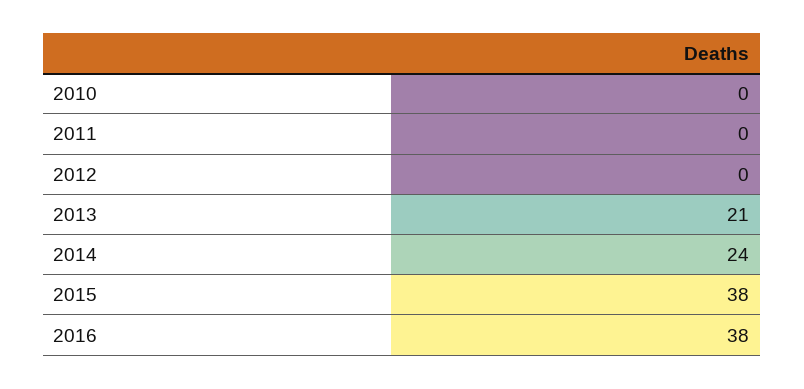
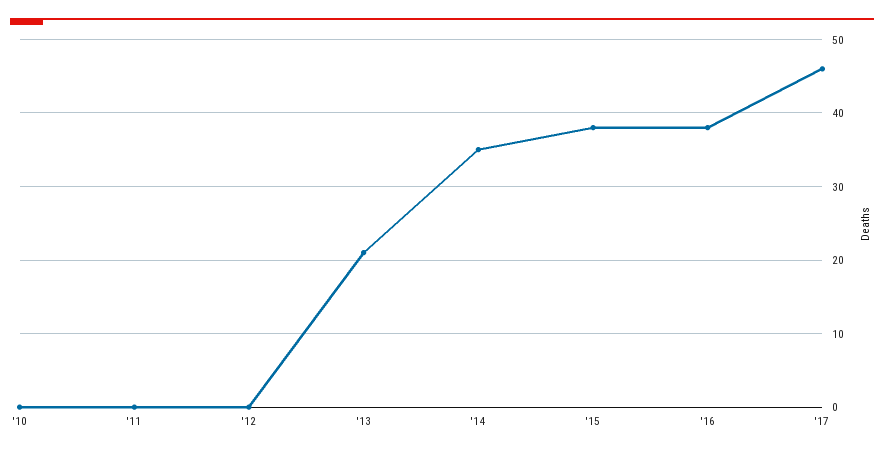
2014: 24 -> 35
'17: none -> 46

